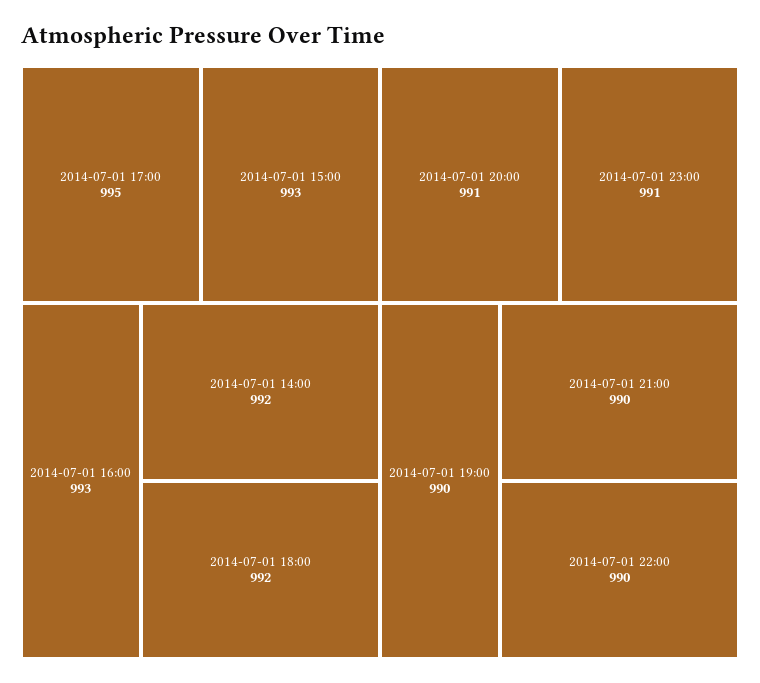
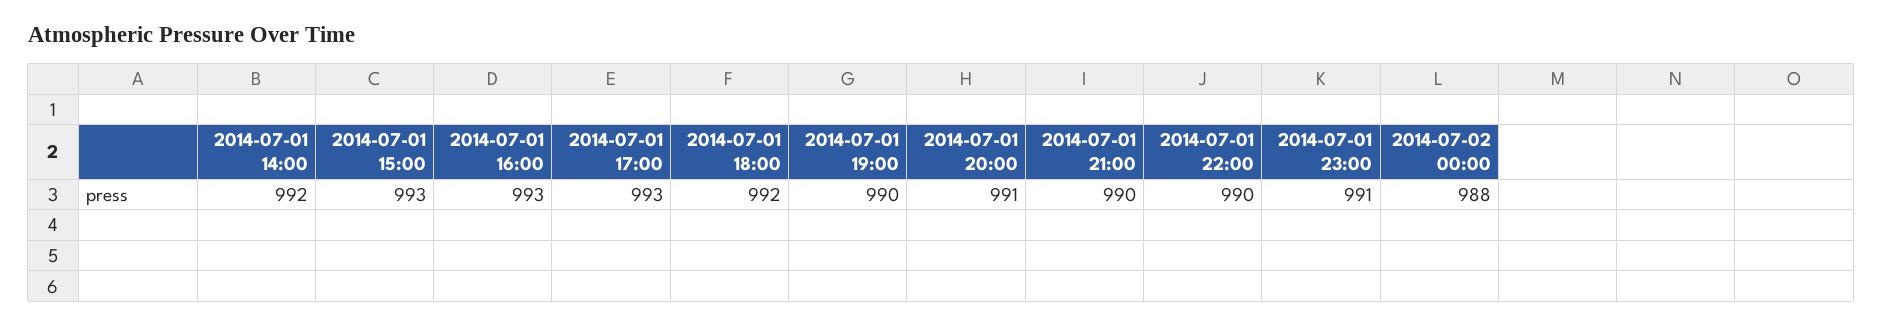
2014-07-01 17:00: 995 -> 993
2014-07-02 00:00: none -> 988

